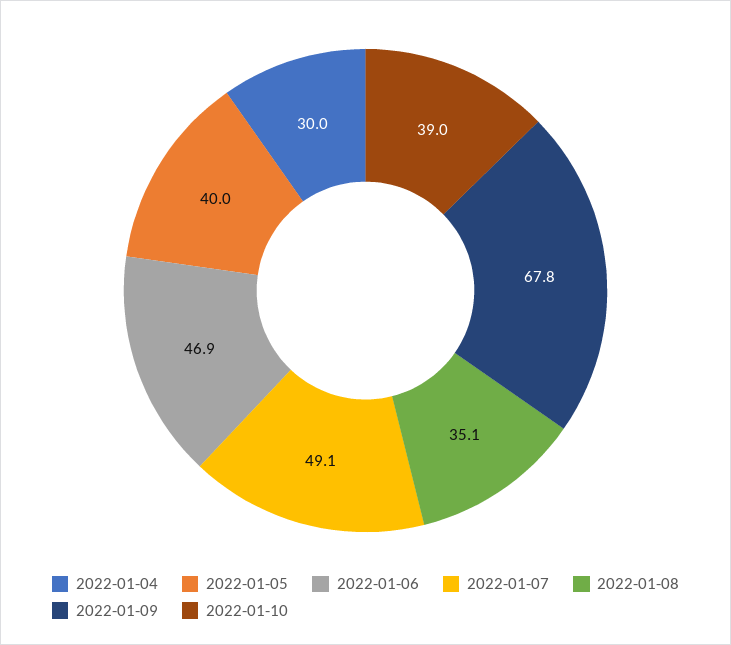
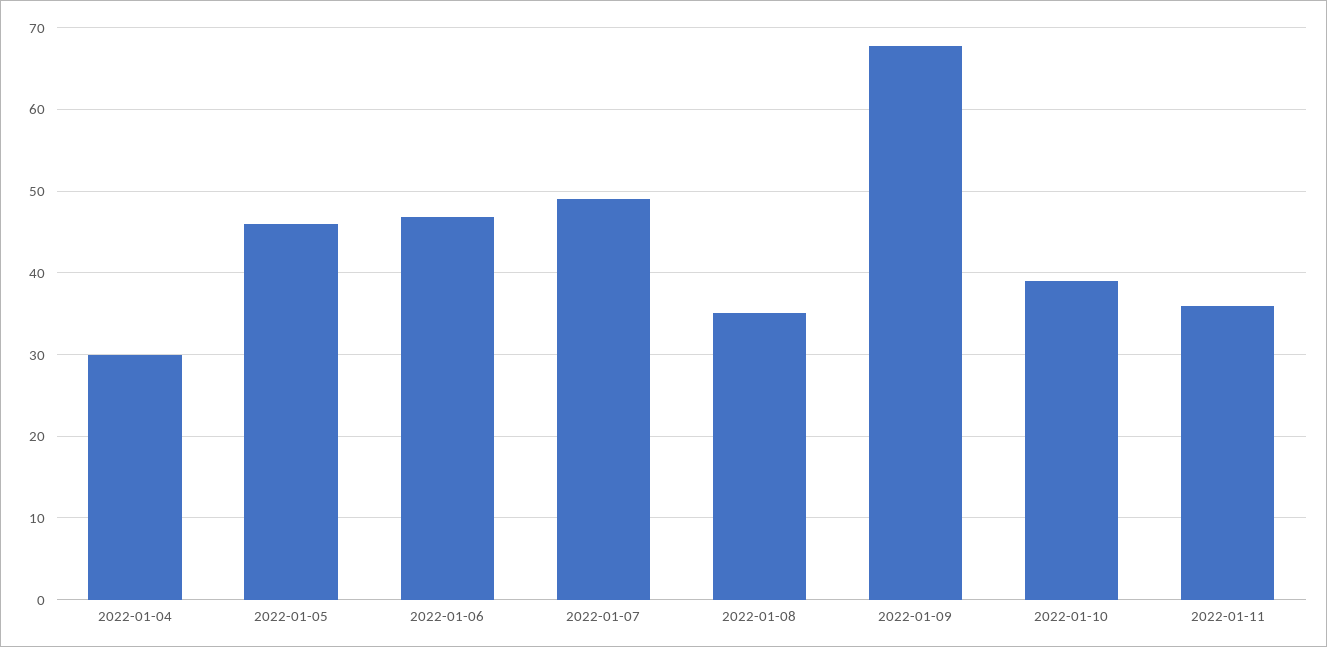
2022-01-05: 40 -> 46
2022-01-11: none -> 36

